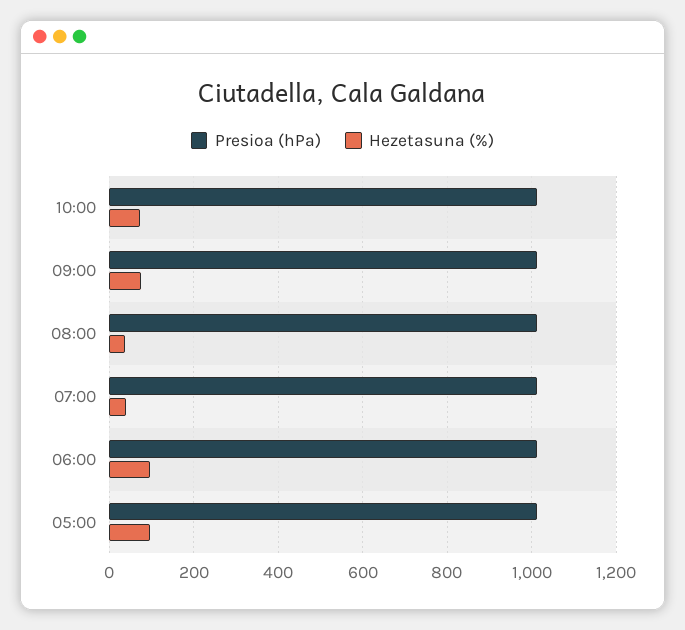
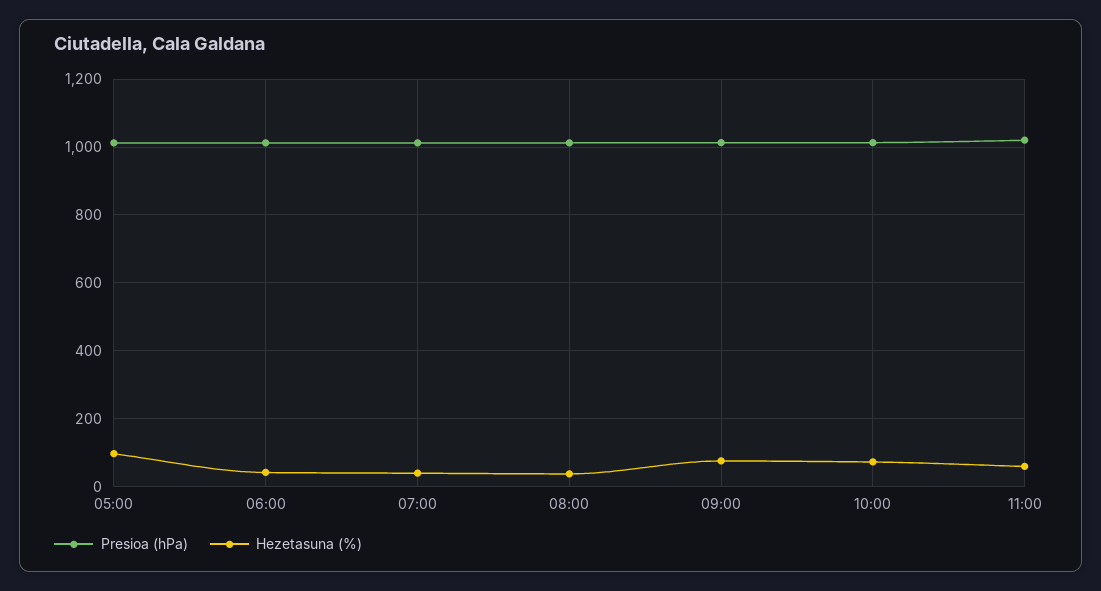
Hezetasuna (%), 06:00: 100 -> 40
Presioa (hPa), 11:00: none -> 1020
Hezetasuna (%), 11:00: none -> 60

